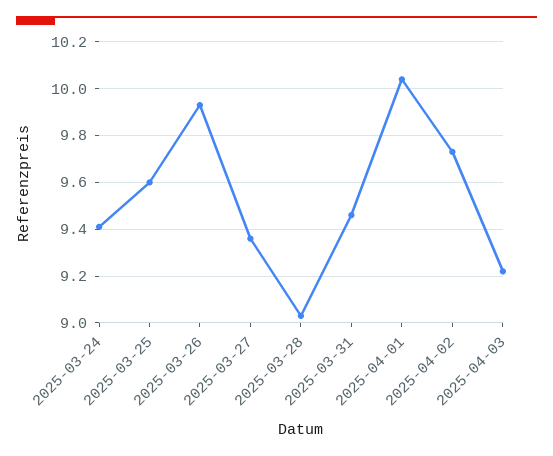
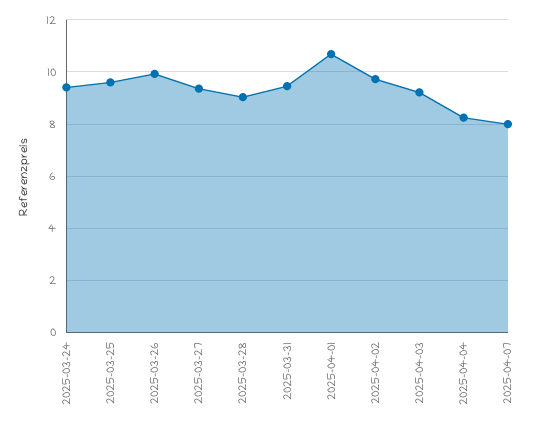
2025-04-01: 10.05 -> 10.75
2025-04-04: none -> 8.25
2025-04-07: none -> 8

